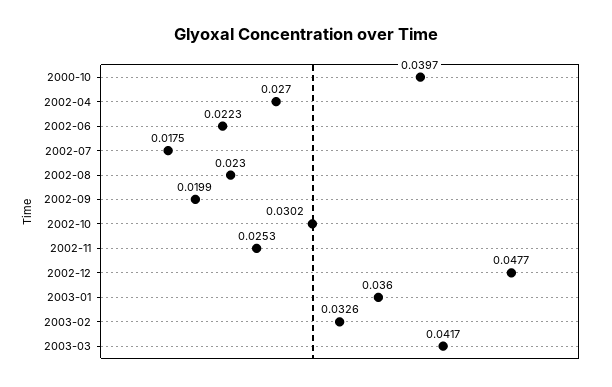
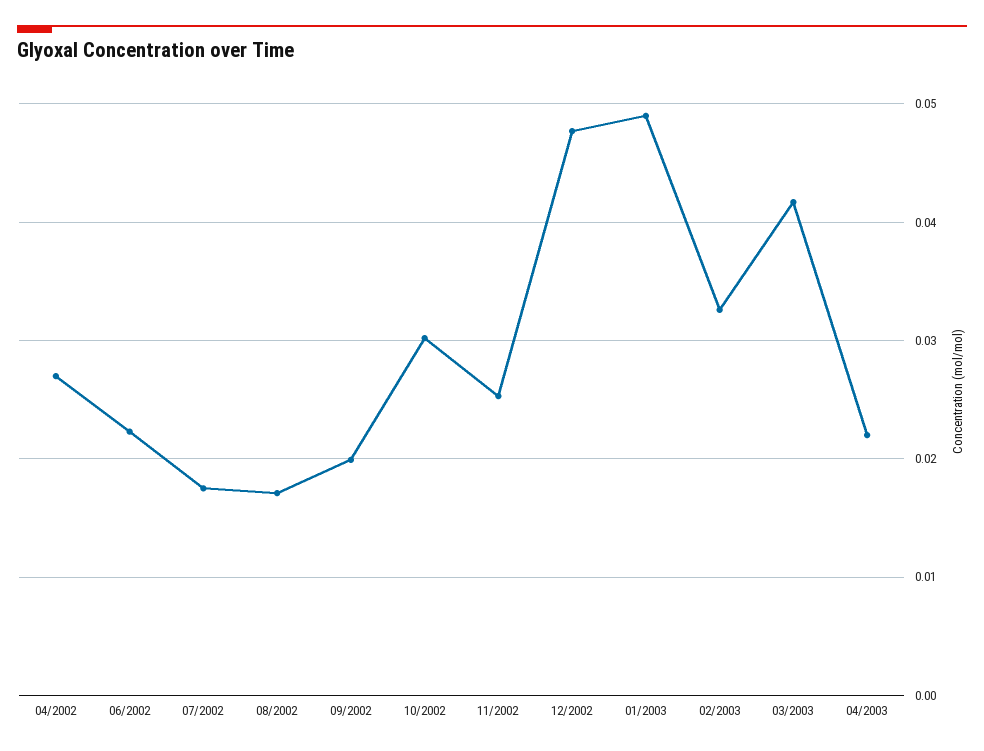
2000-10: 0.0397 -> none
2002-08: 0.023 -> 0.017
2003-01: 0.036 -> 0.049
04/2003: none -> 0.022

